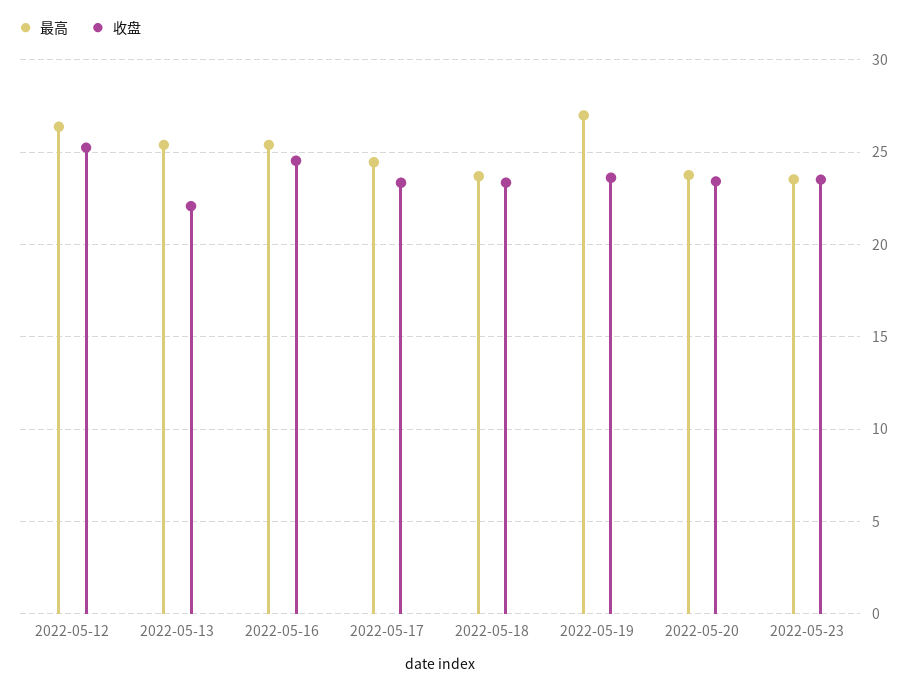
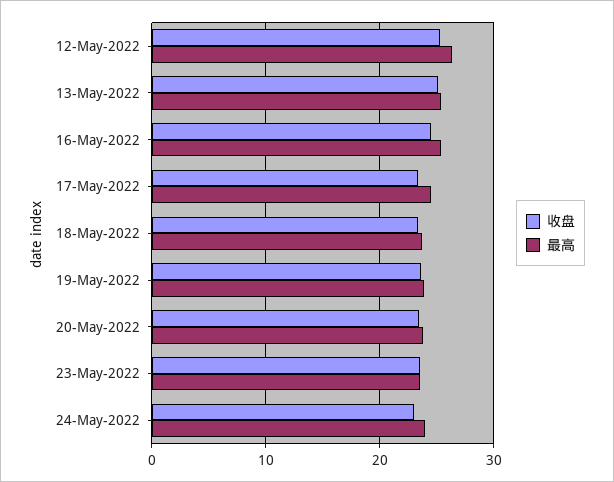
收盘, 2022-05-13: 22 -> 25
最高, 2022-05-19: 27 -> 24
收盘, 24-May-2022: none -> 23
最高, 24-May-2022: none -> 24

